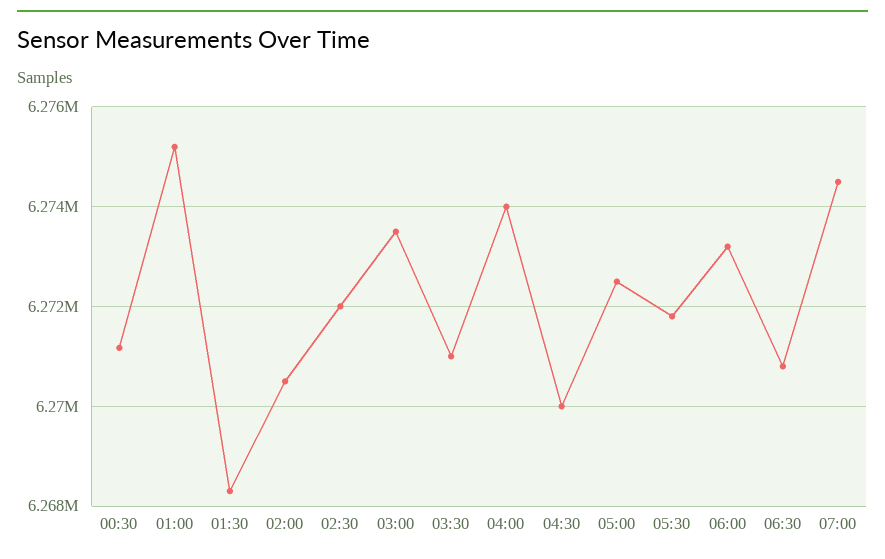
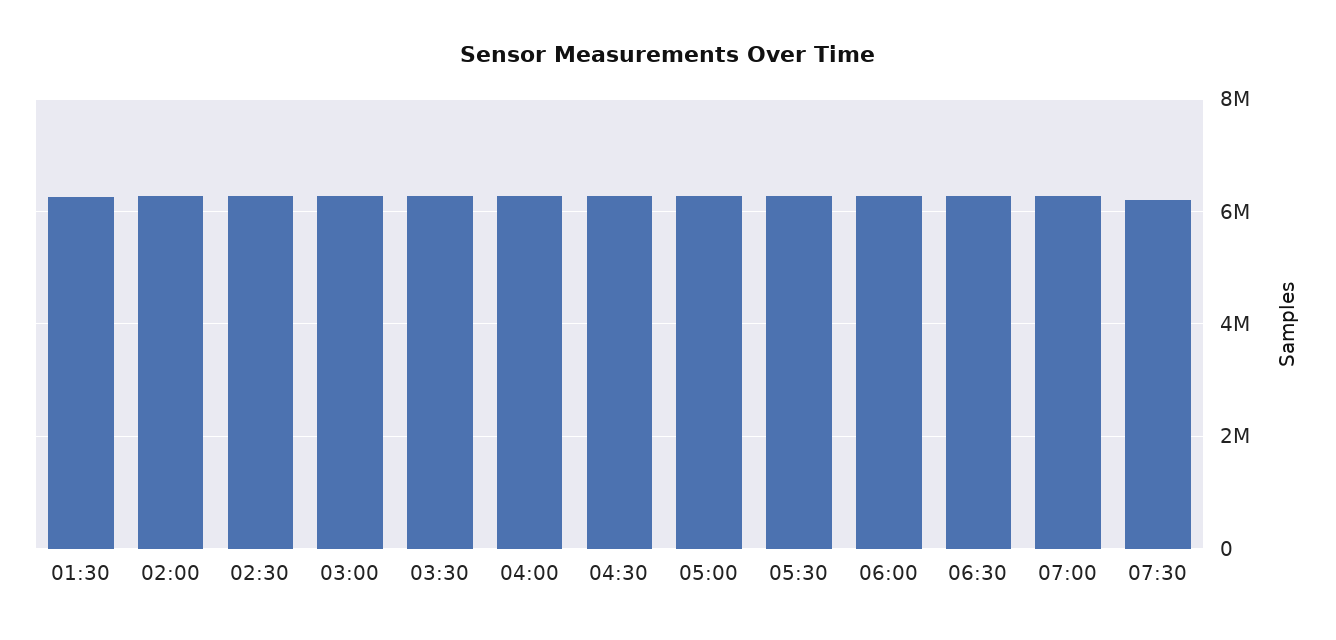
00:30: 6271200 -> none
01:00: 6275200 -> none
07:30: none -> 6200000

